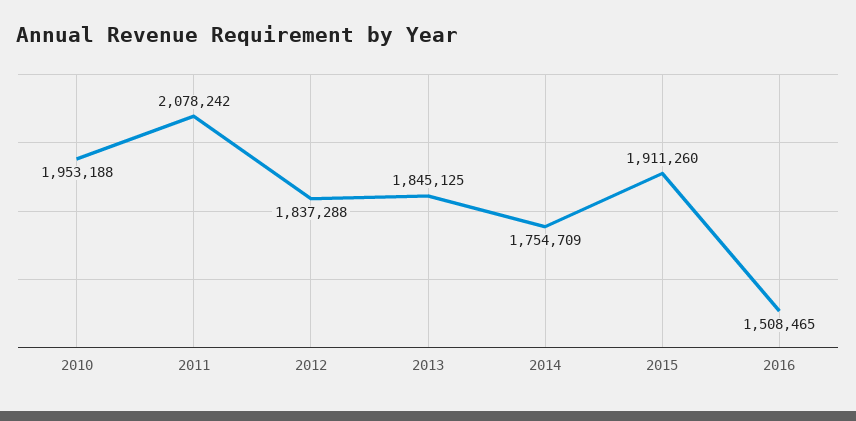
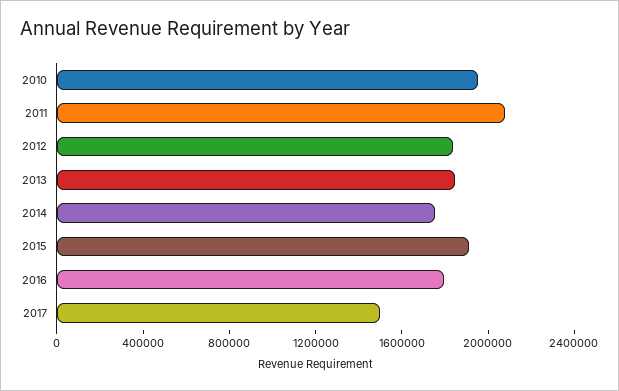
2016: 1508465 -> 1800000
2017: none -> 1500000

